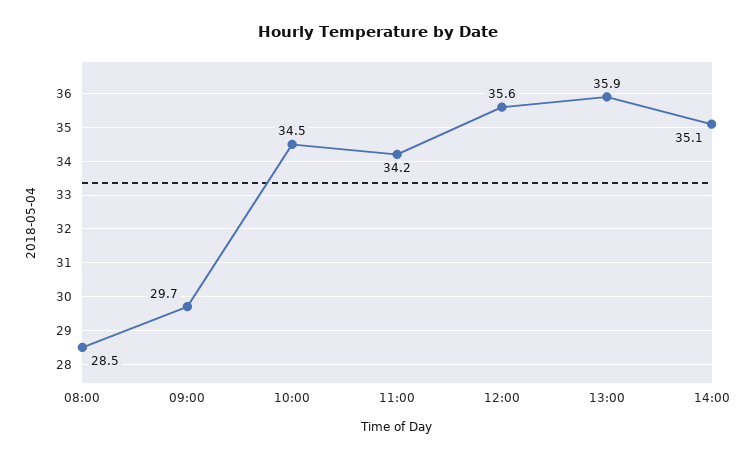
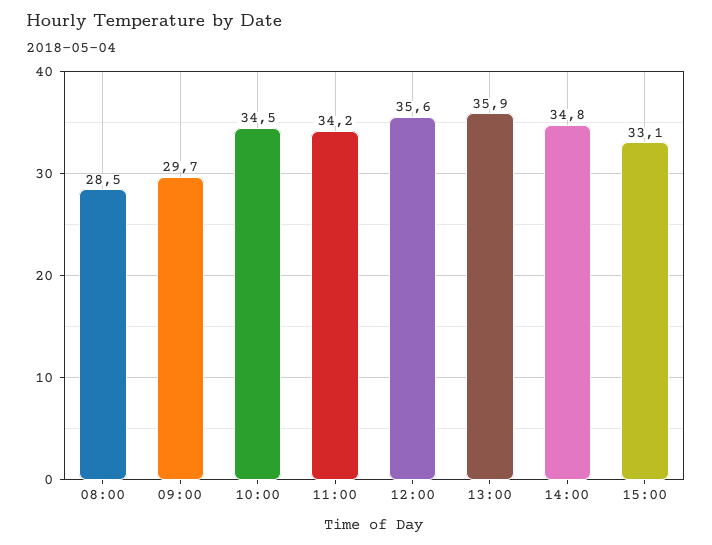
14:00: 35.1 -> 34.8
15:00: none -> 33.1

